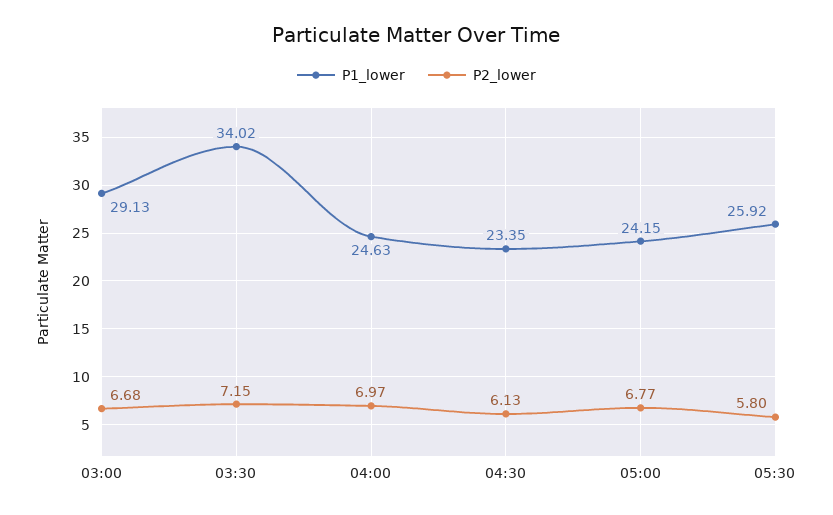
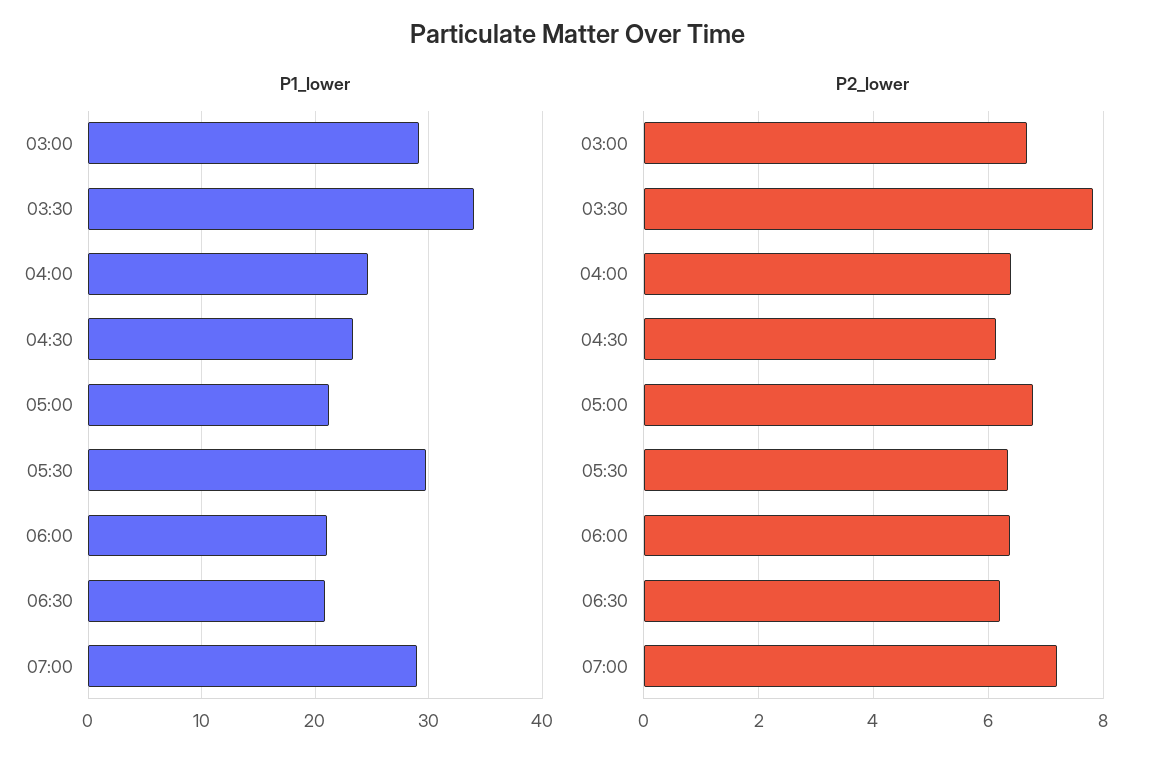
P2_lower, 03:30: 7.15 -> 7.8
P2_lower, 04:00: 6.97 -> 6.4
P1_lower, 05:00: 24.15 -> 21
P1_lower, 05:30: 25.92 -> 30
P2_lower, 05:30: 5.8 -> 6.4
P1_lower, 06:00: none -> 21
P1_lower, 06:30: none -> 21
P1_lower, 07:00: none -> 29
P2_lower, 06:00: none -> 6.4
P2_lower, 06:30: none -> 6.2
P2_lower, 07:00: none -> 7.2

